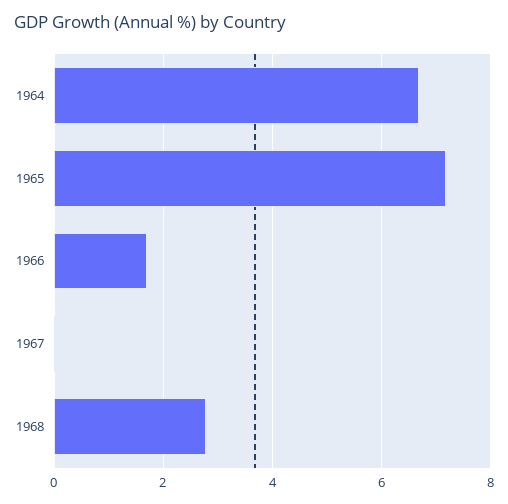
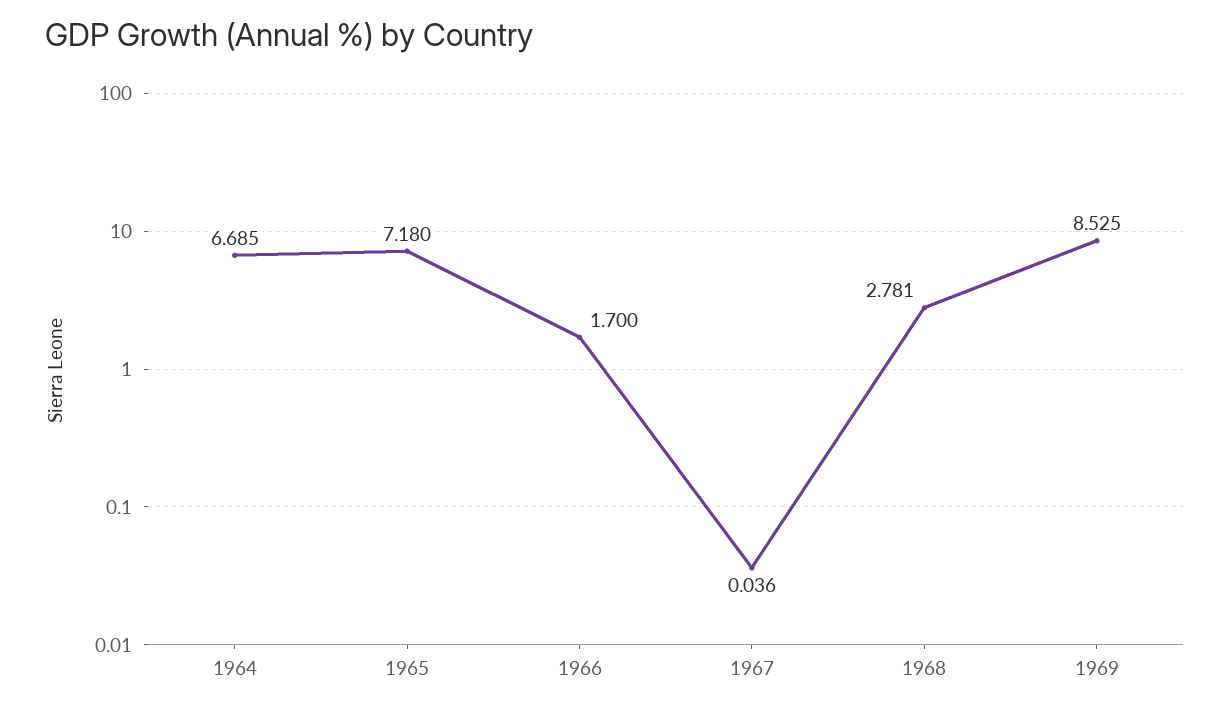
1969: none -> 8.525

